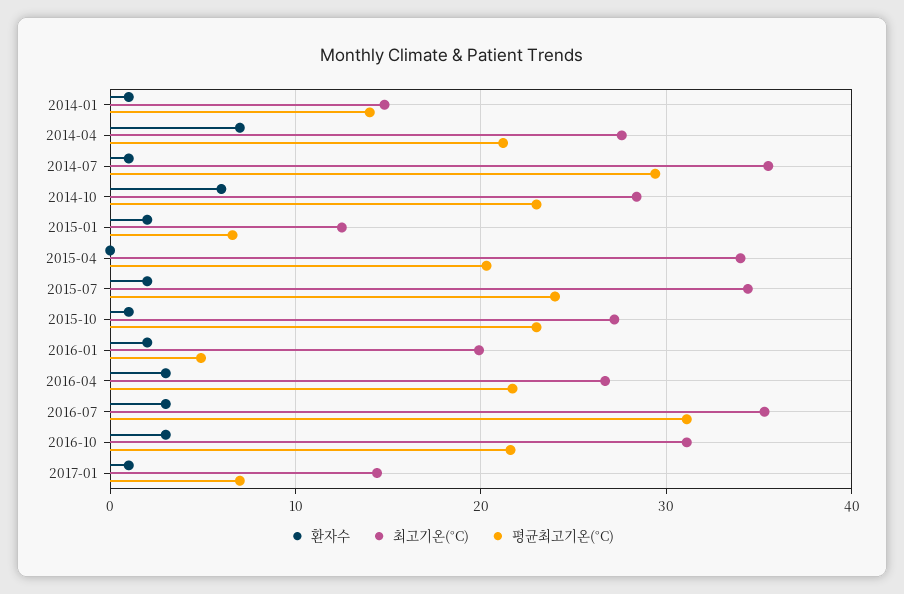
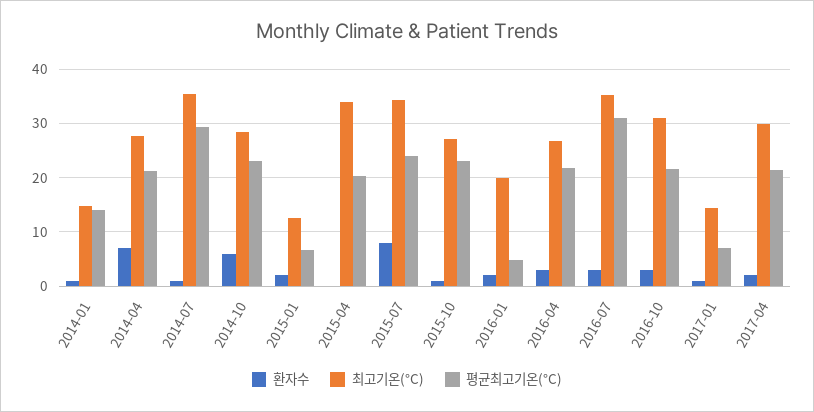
환자수, 2015-07: 2 -> 8
환자수, 2017-04: none -> 2
최고기온(°C), 2017-04: none -> 30
평균최고기온(°C), 2017-04: none -> 22

